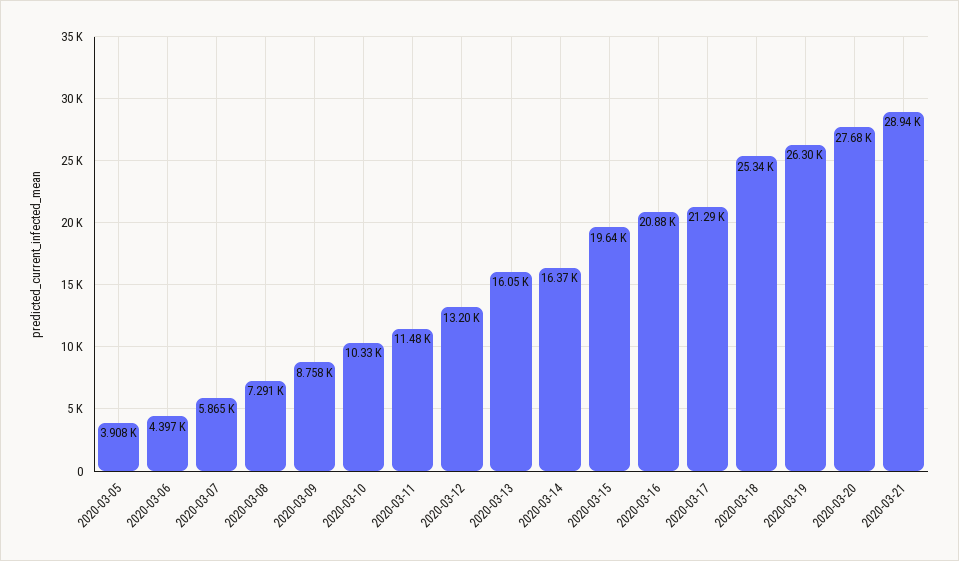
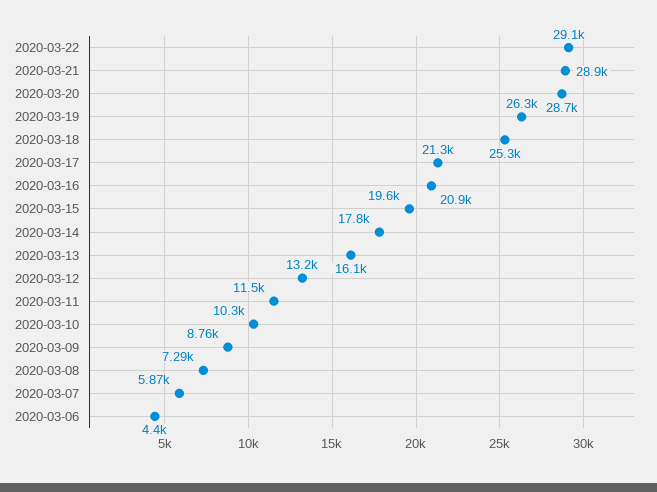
2020-03-05: 3908 -> none
2020-03-14: 16370 -> 17800
2020-03-20: 27680 -> 28700
2020-03-22: none -> 29100

